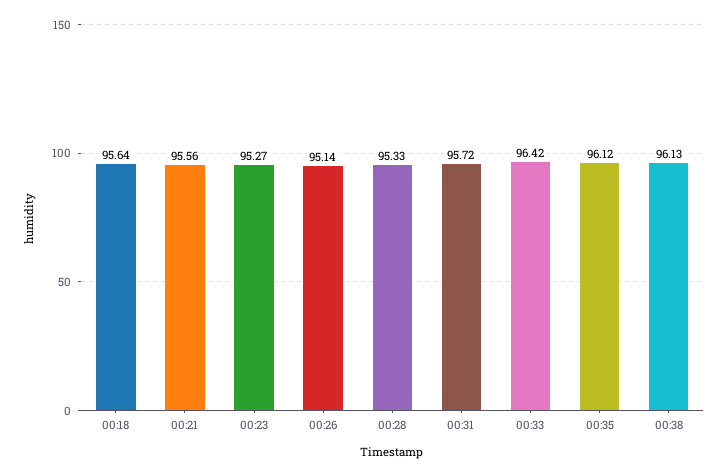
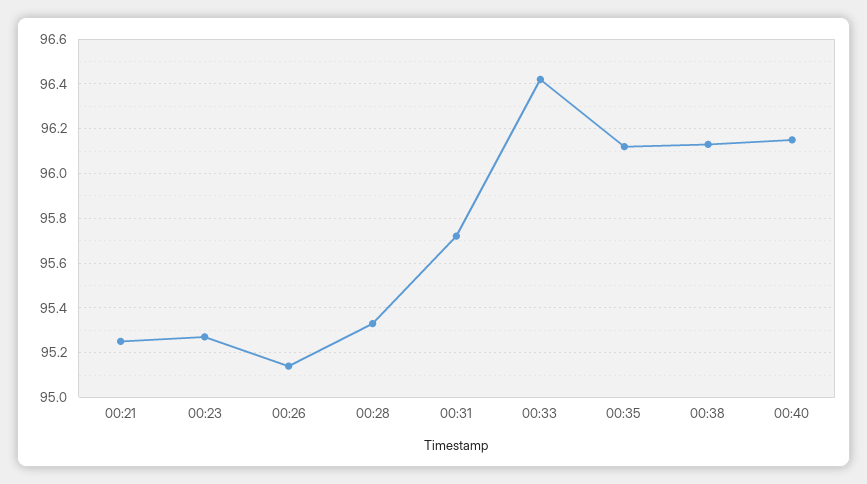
00:18: 95.64 -> none
00:21: 95.56 -> 95.25
00:40: none -> 96.15

